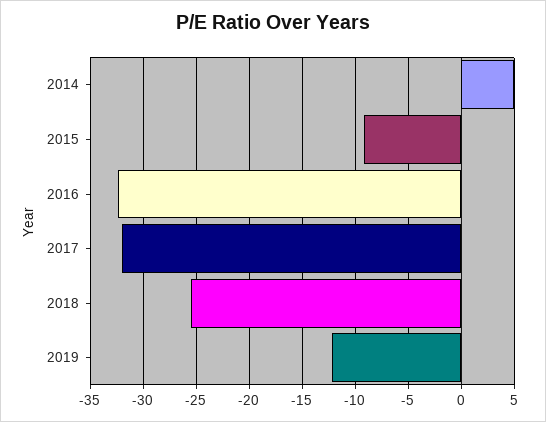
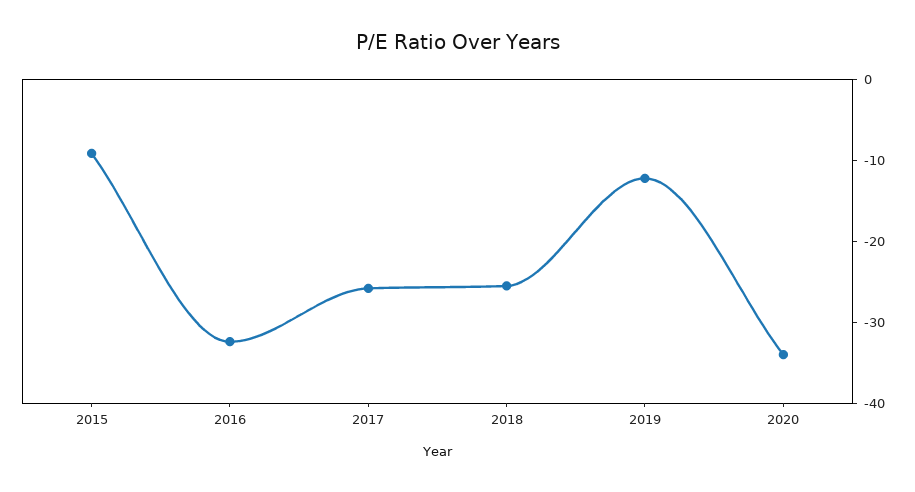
2014: 5 -> none
2017: -32 -> -26
2020: none -> -34

